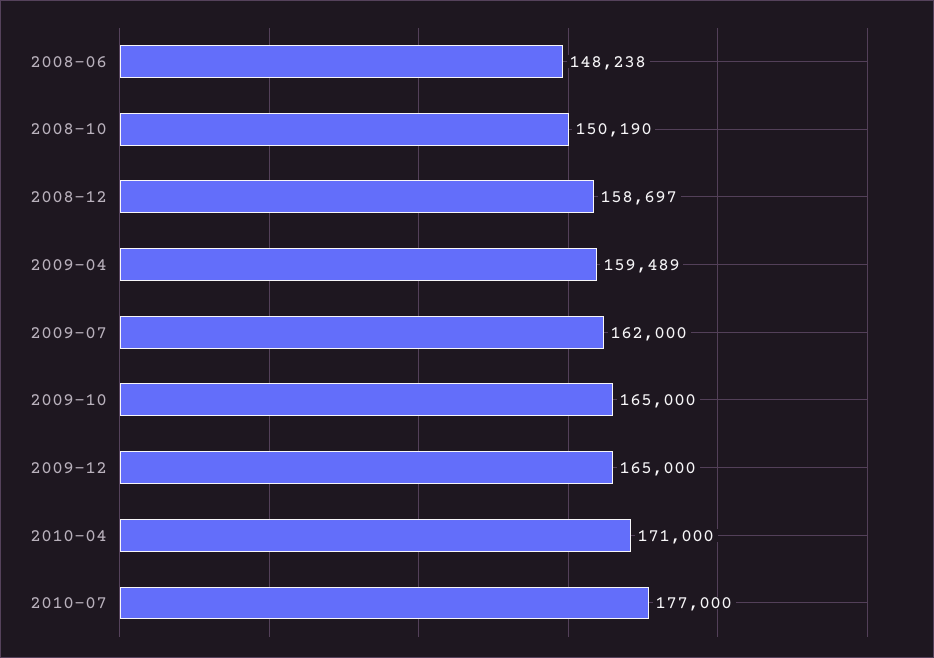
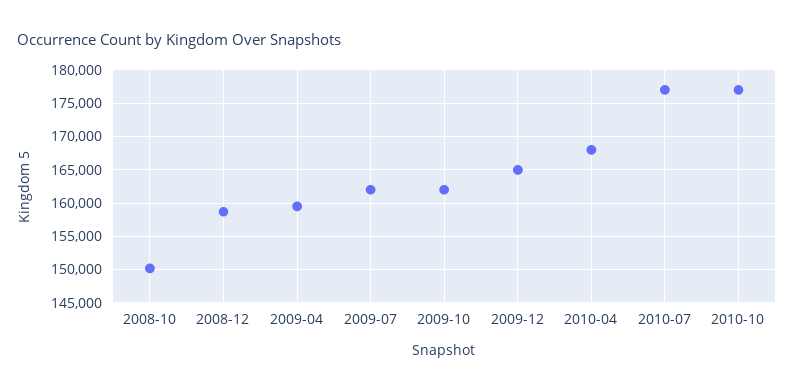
2008-06: 148238 -> none
2009-10: 165000 -> 162000
2010-04: 171000 -> 168000
2010-10: none -> 177000

